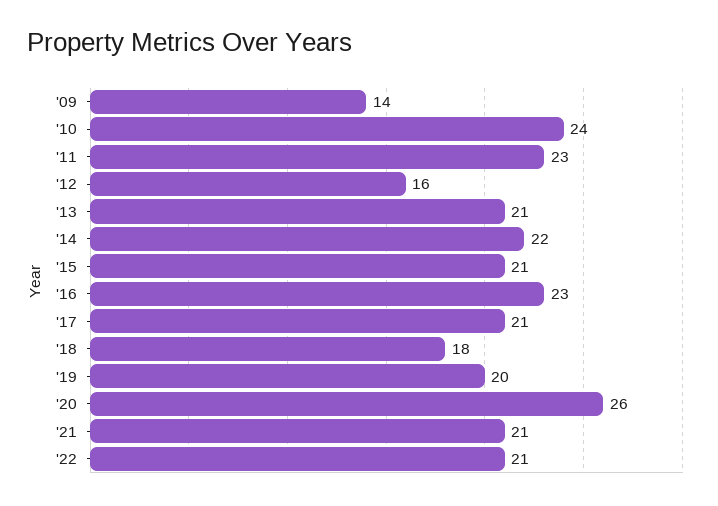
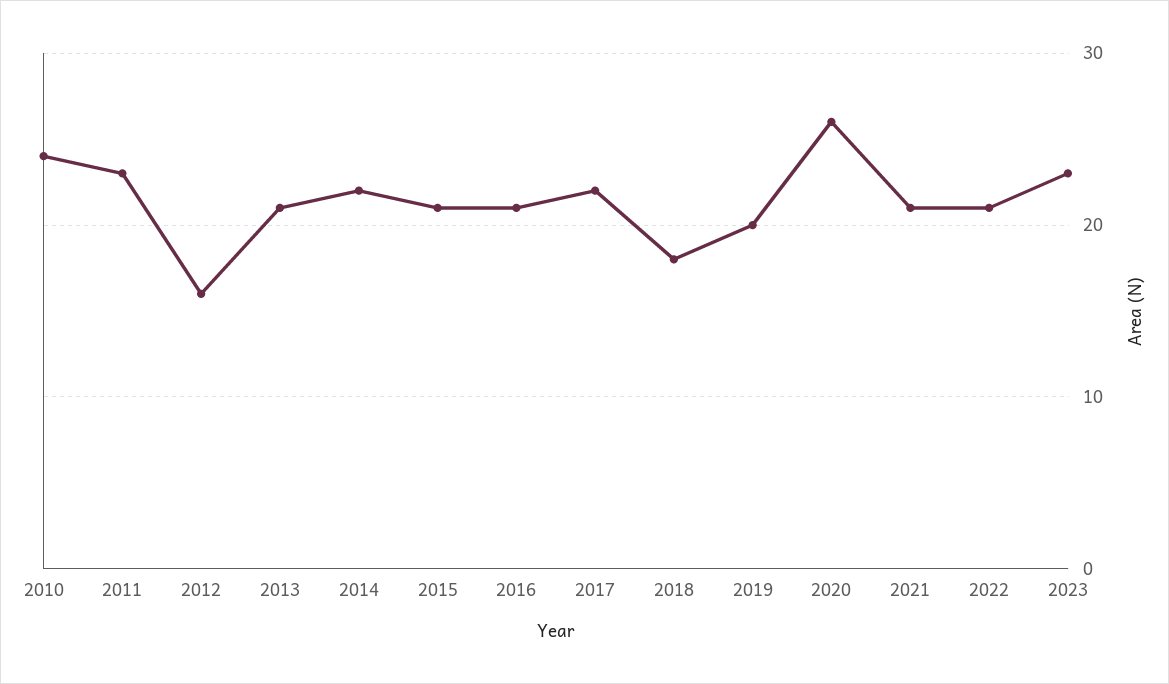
'09: 14 -> none
'16: 23 -> 21
'17: 21 -> 22
2023: none -> 23

